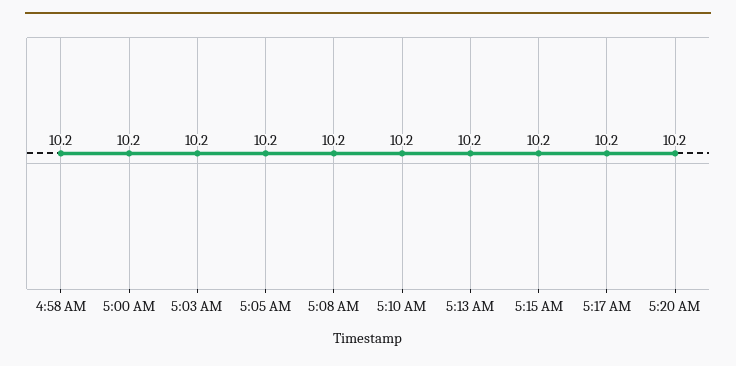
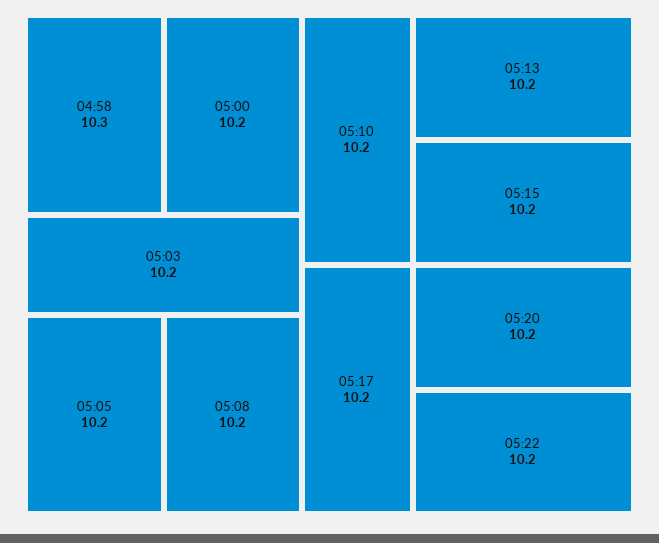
4:58 AM: 10.2 -> 10.3
05:22: none -> 10.2

